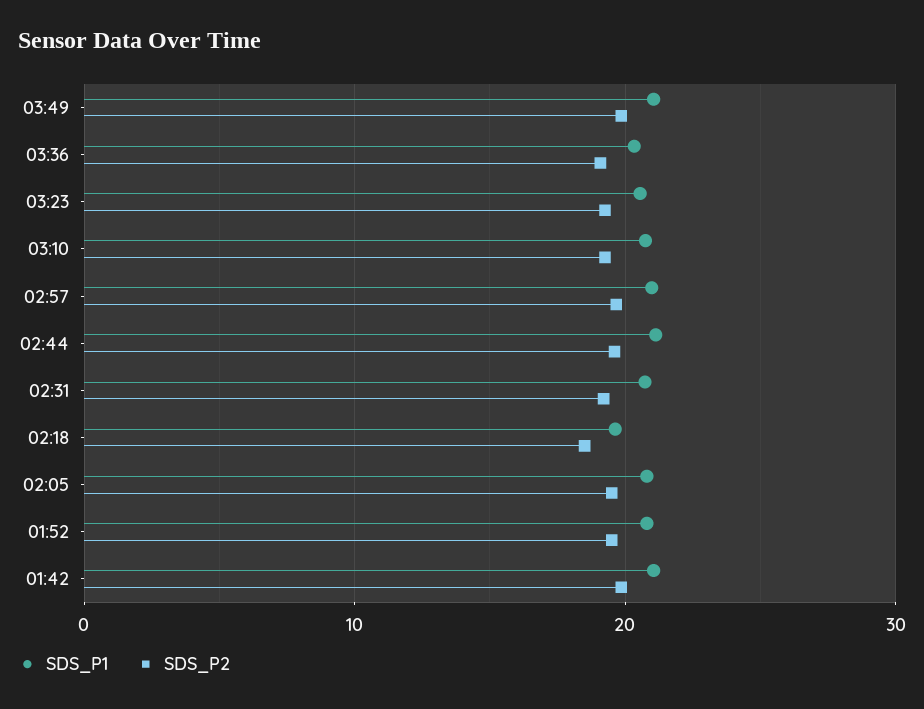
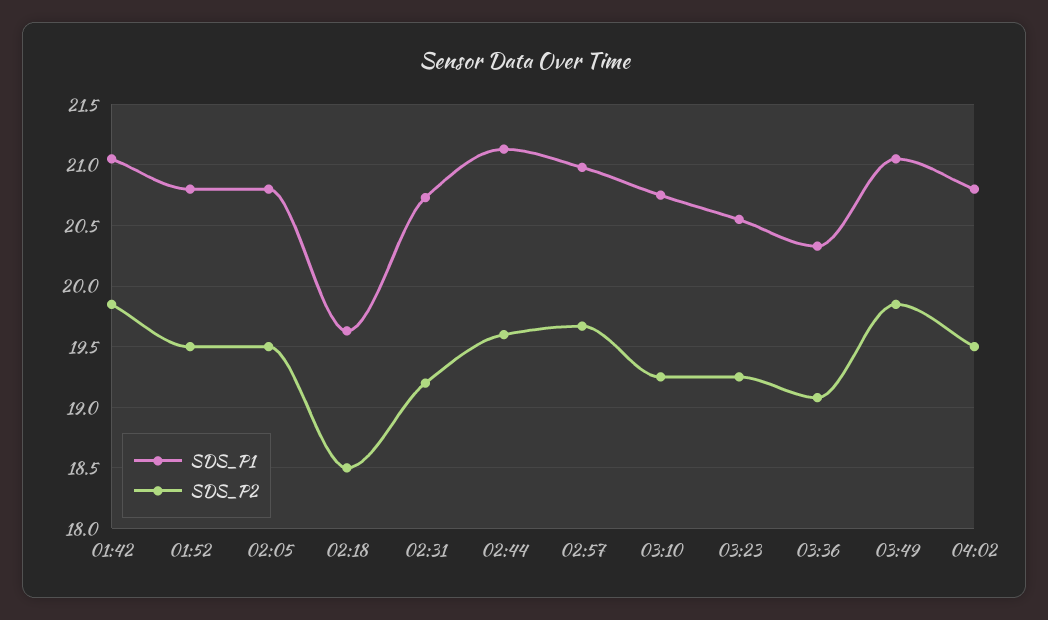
SDS_P1, 04:02: none -> 20.8
SDS_P2, 04:02: none -> 19.5

